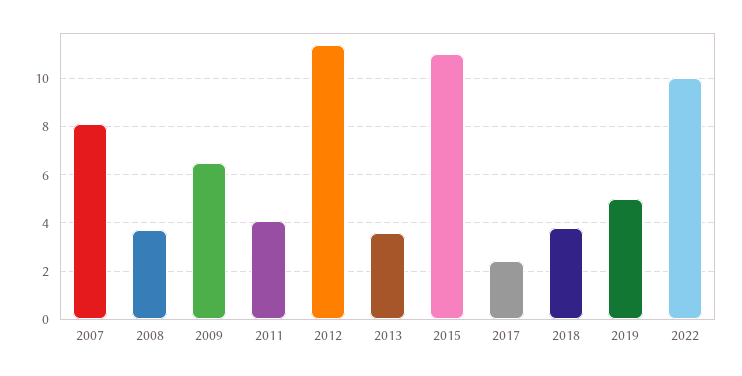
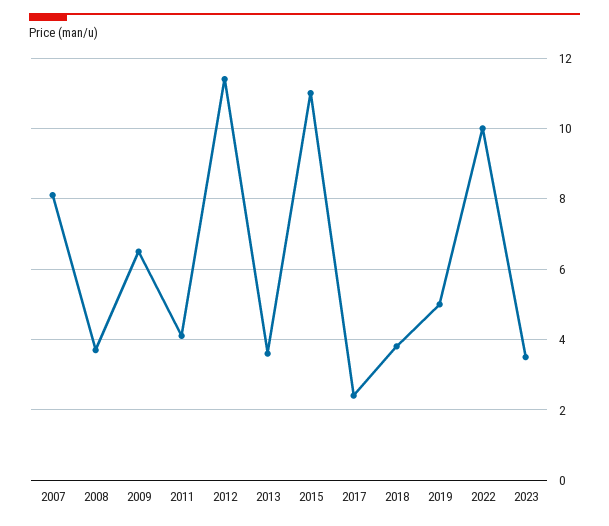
2023: none -> 3.5

